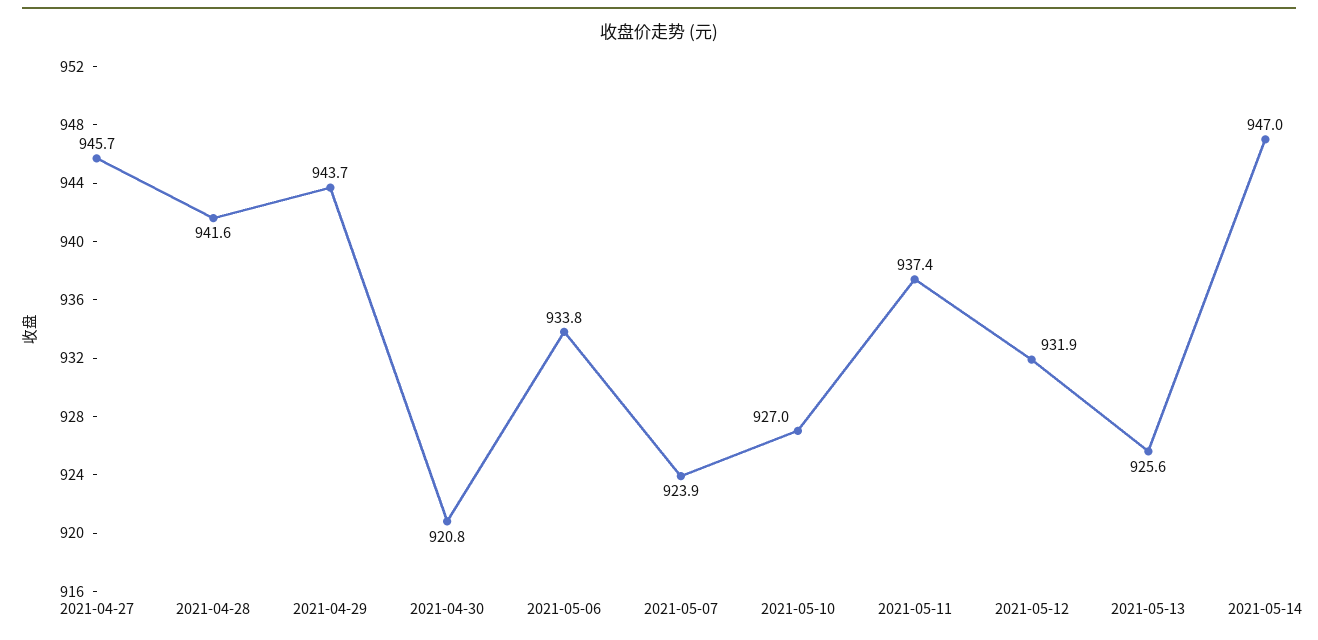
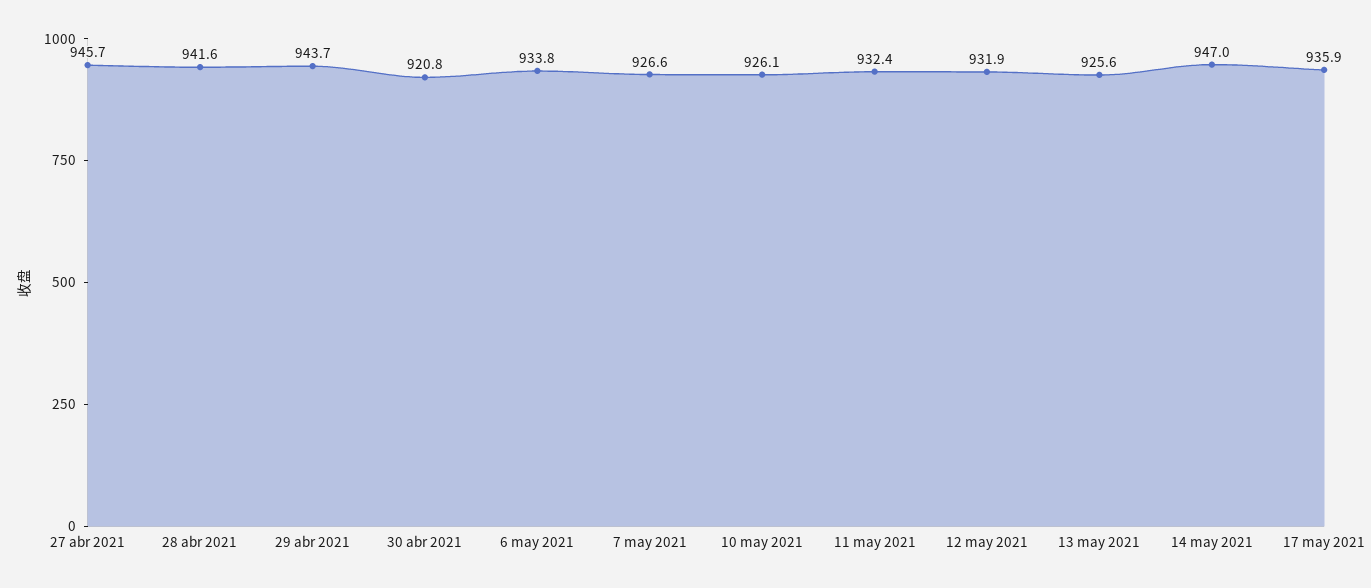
2021-05-07: 923.9 -> 926.6
2021-05-10: 927 -> 926.1
2021-05-11: 937.4 -> 932.4
17 may 2021: none -> 935.9

